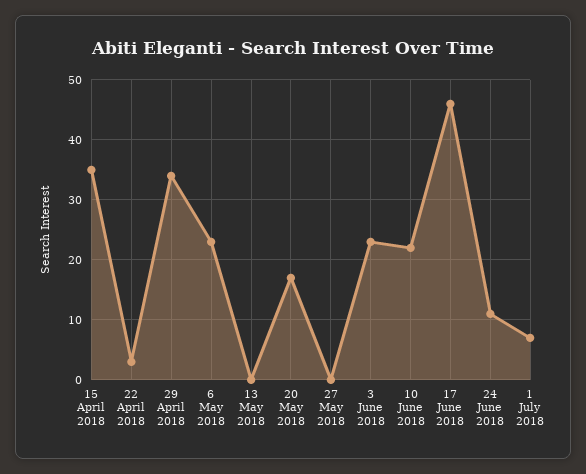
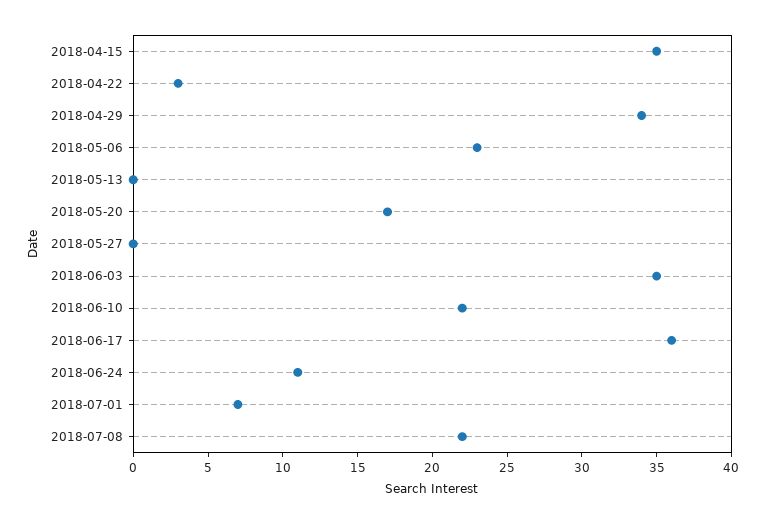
3 June 2018: 23 -> 35
17 June 2018: 46 -> 36
2018-07-08: none -> 22

